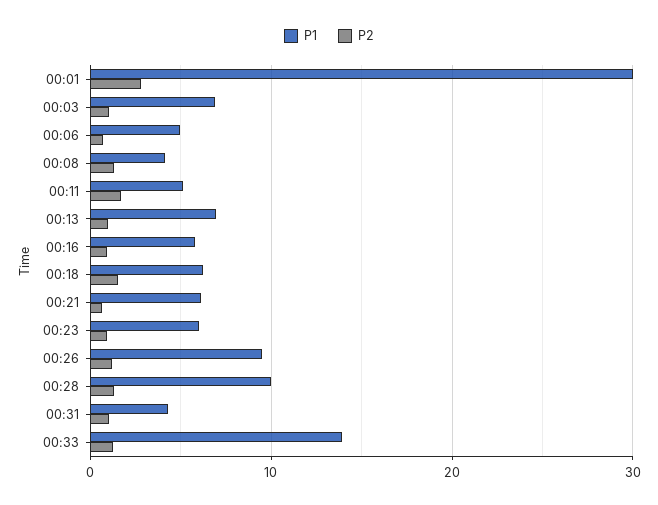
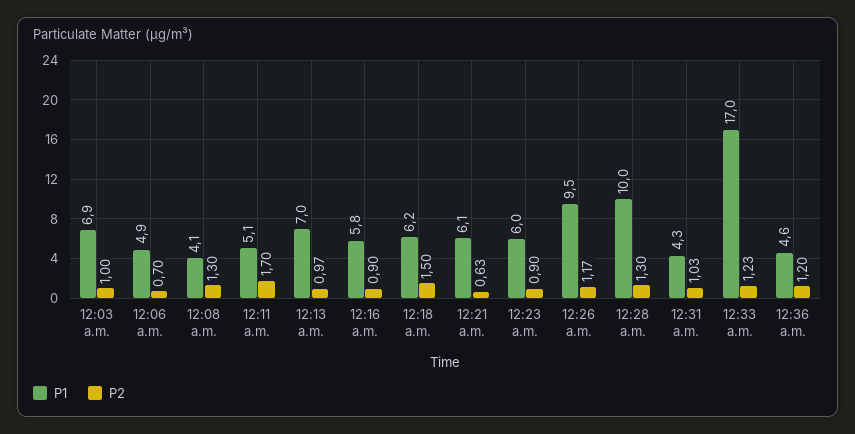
P1, 00:01: 30 -> none
P2, 00:01: 3 -> none
P1, 00:33: 14 -> 17
P1, 12:36 a.m.: none -> 4.6
P2, 12:36 a.m.: none -> 1.2

